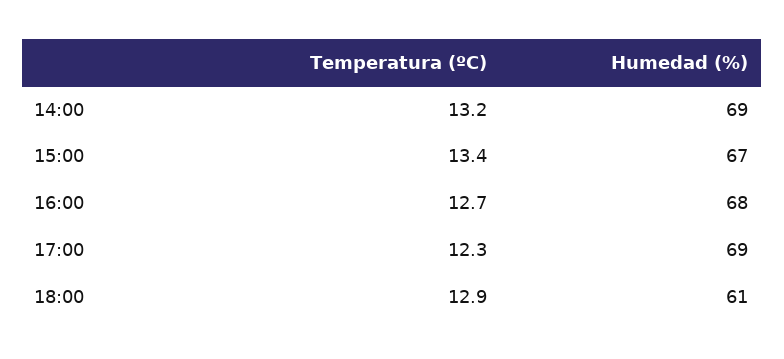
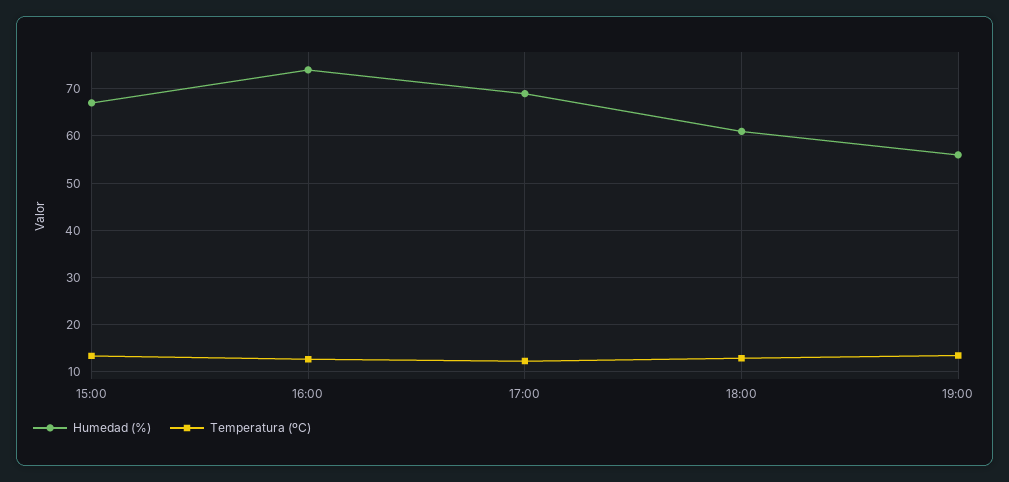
Temperatura (ºC), 14:00: 13.2 -> none
Humedad (%), 14:00: 69 -> none
Humedad (%), 16:00: 68 -> 74
Humedad (%), 19:00: none -> 56
Temperatura (ºC), 19:00: none -> 14

